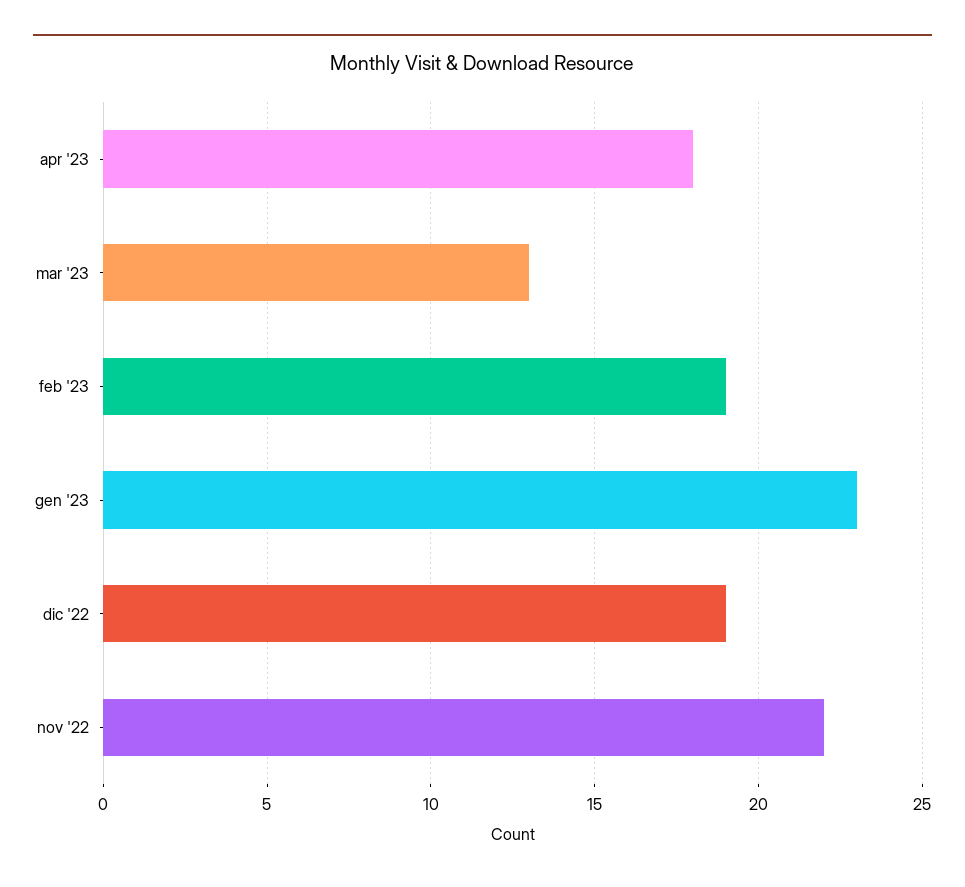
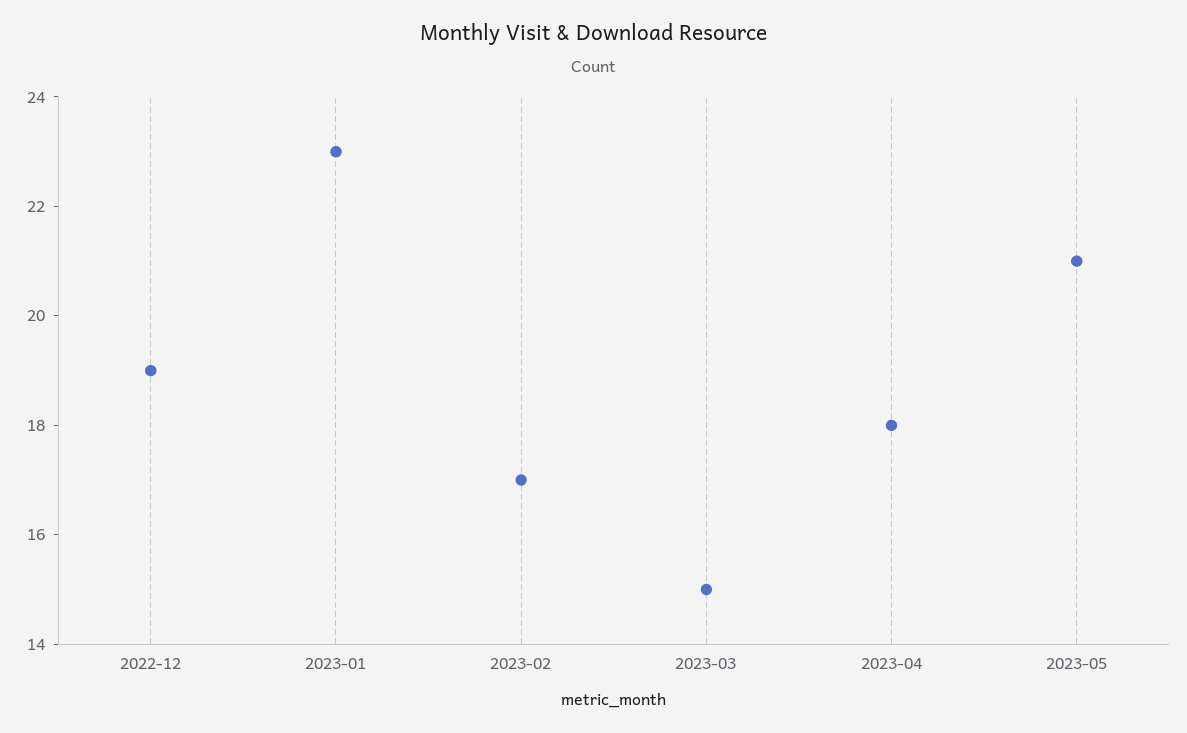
mar '23: 13 -> 15
feb '23: 19 -> 17
nov '22: 22 -> none
2023-05: none -> 21

